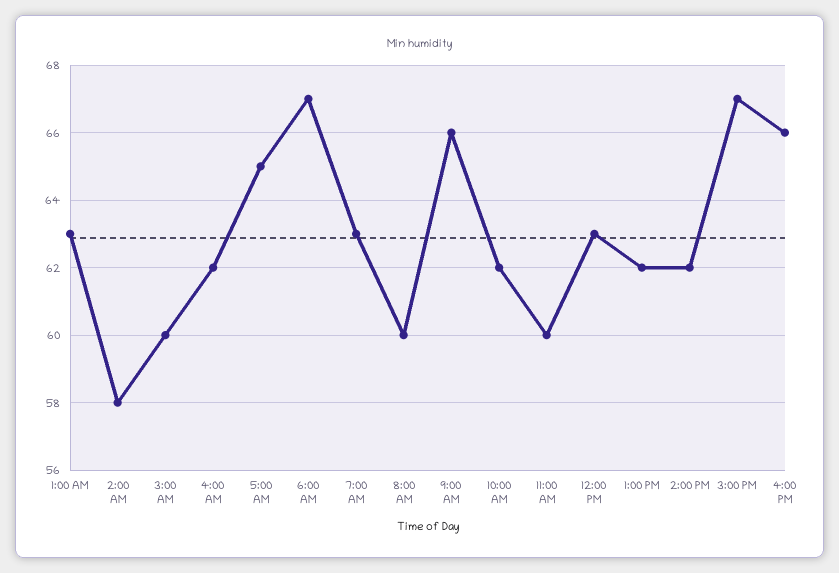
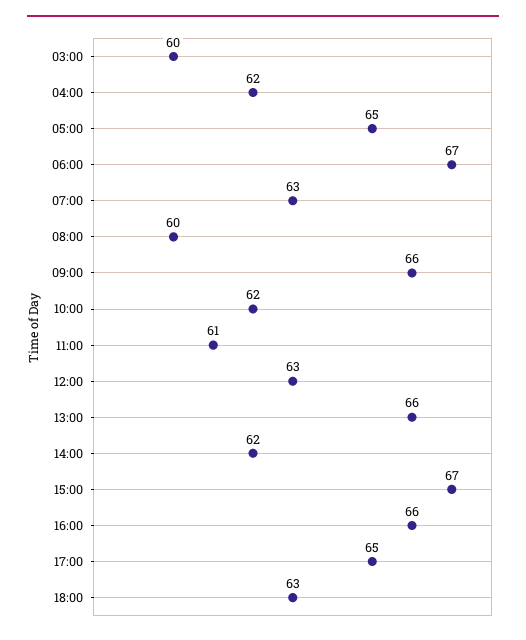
1:00 AM: 63 -> none
2:00 AM: 58 -> none
11:00 AM: 60 -> 61
1:00 PM: 62 -> 66
17:00: none -> 65
18:00: none -> 63

